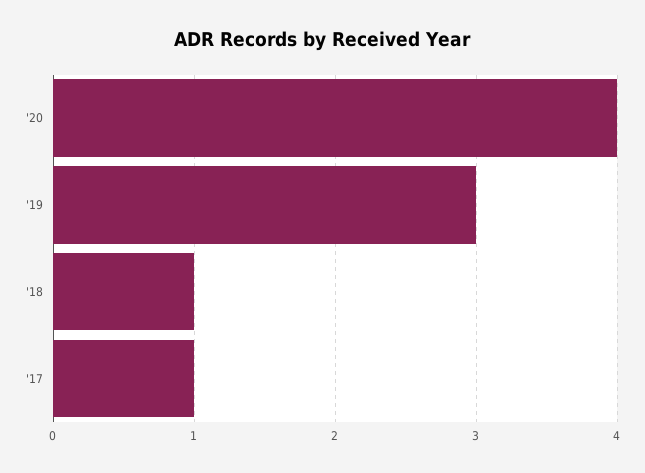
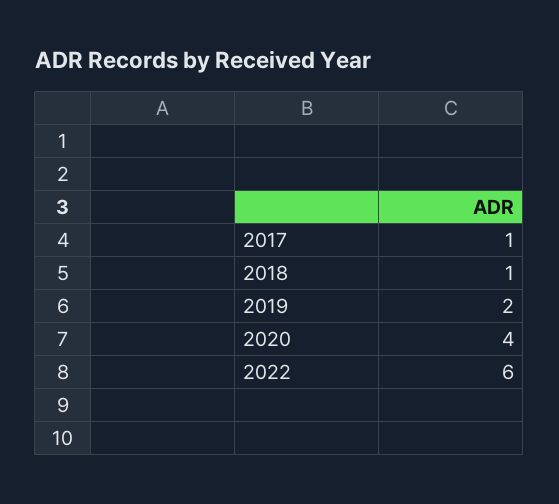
'19: 3 -> 2
2022: none -> 6

